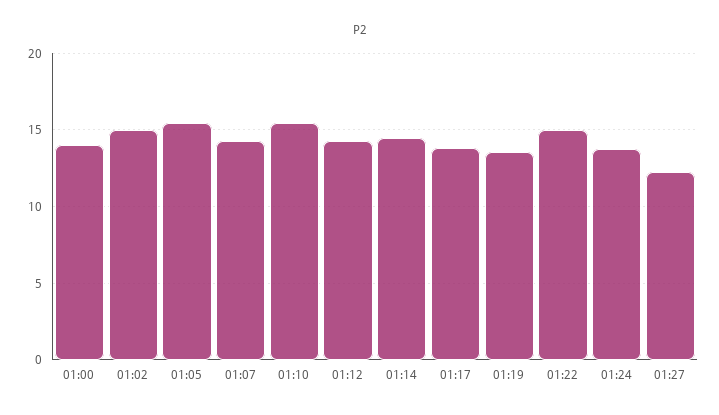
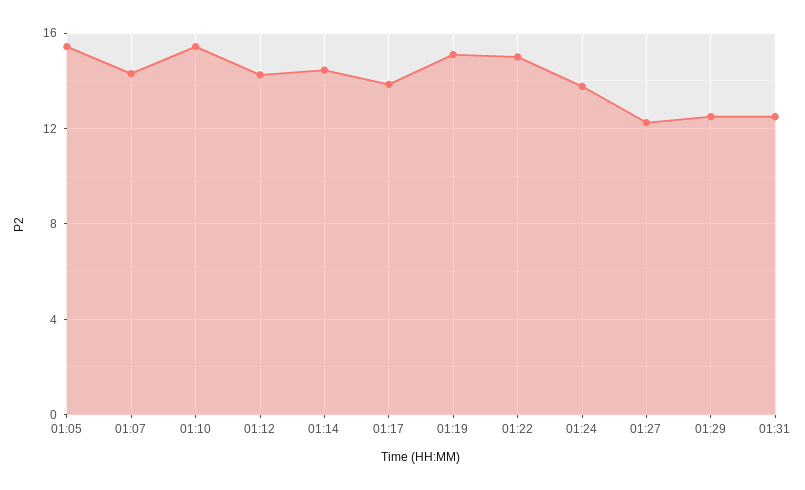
01:00: 14 -> none
01:02: 15 -> none
01:19: 13.5 -> 15
01:29: none -> 12.5
01:31: none -> 12.5

